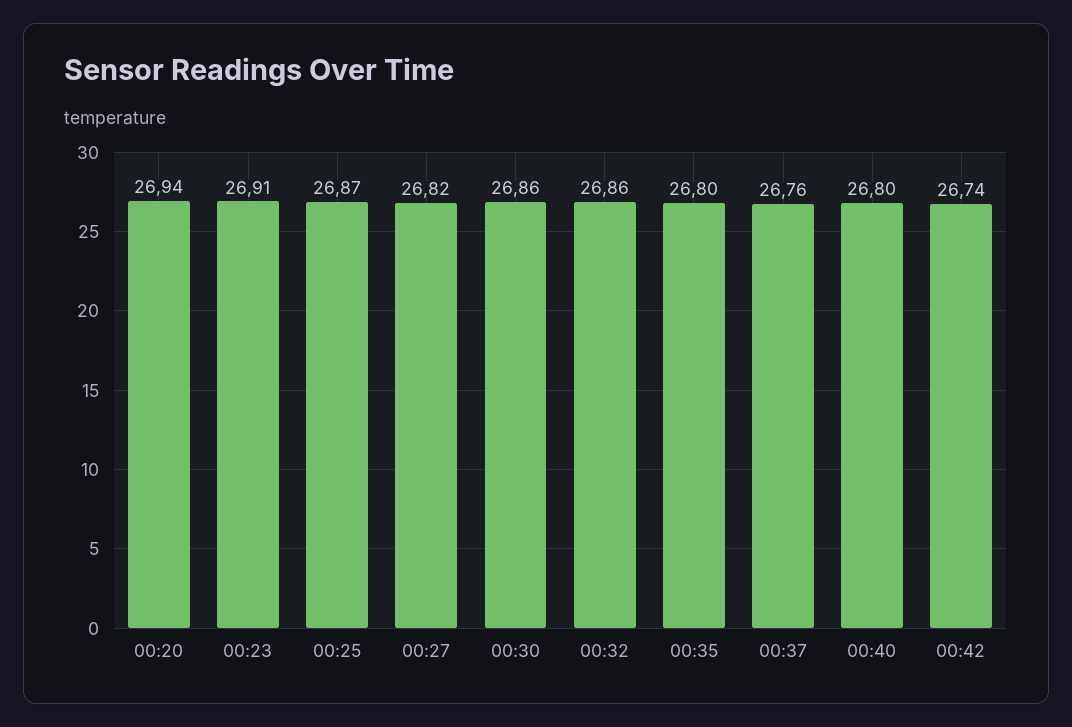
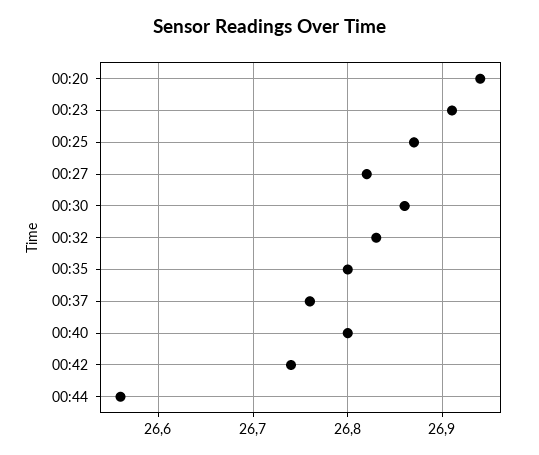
00:32: 26.86 -> 26.83
00:44: none -> 26.56

